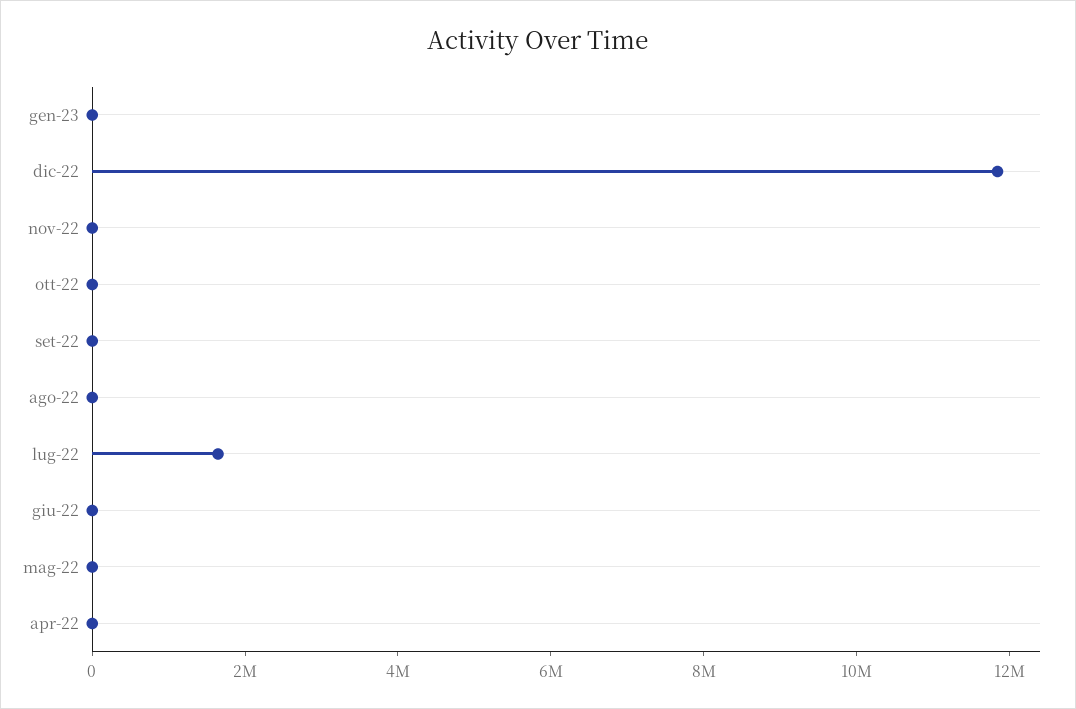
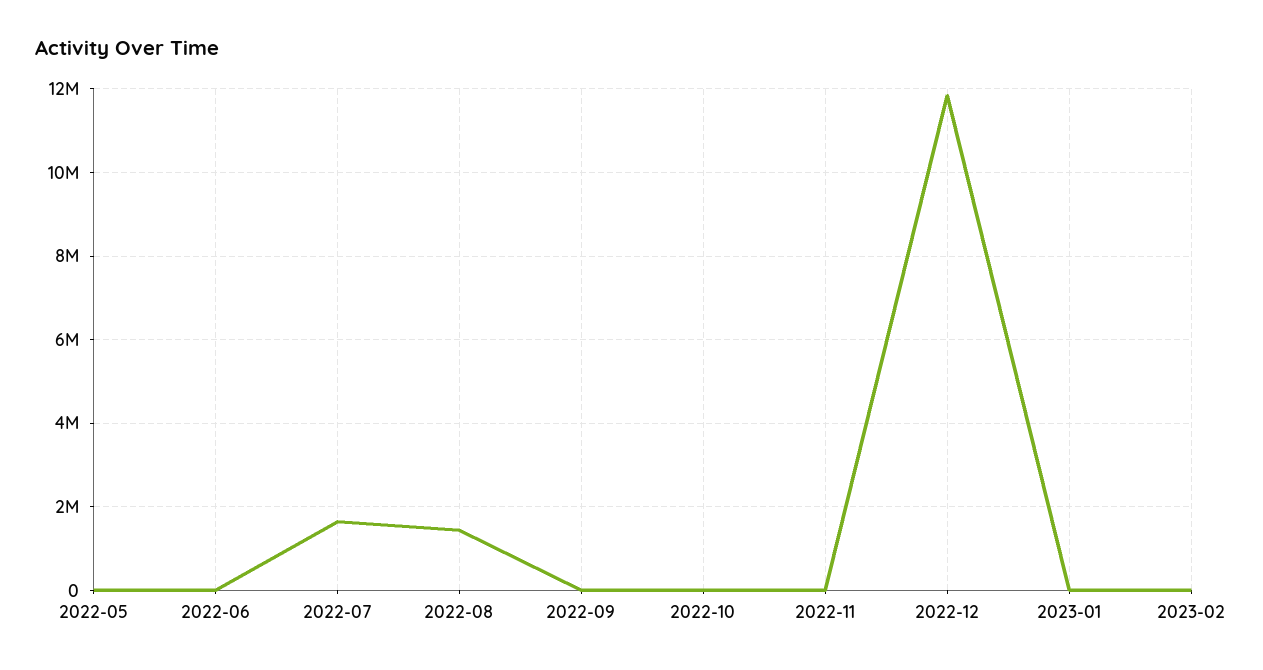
ago-22: 0 -> 1400000
apr-22: 0 -> none
2023-02: none -> 0

